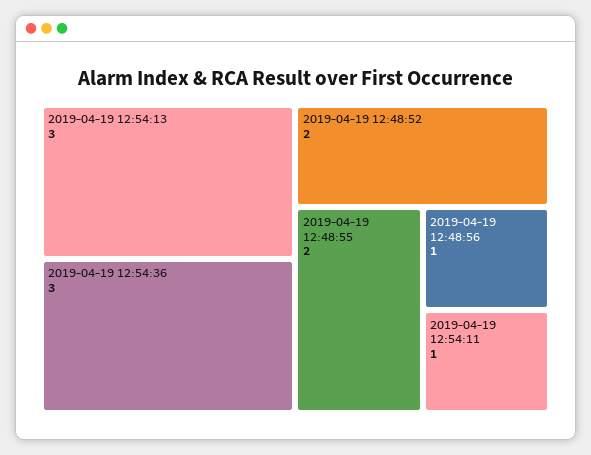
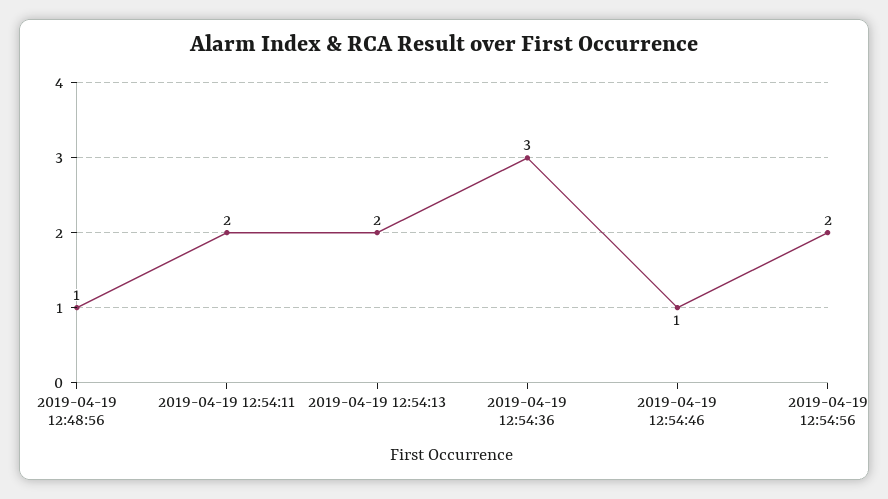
2019-04-19 12:54:13: 3 -> 2
2019-04-19 12:48:52: 2 -> none
2019-04-19 12:48:55: 2 -> none
2019-04-19 12:54:11: 1 -> 2
2019-04-19 12:54:46: none -> 1
2019-04-19 12:54:56: none -> 2

